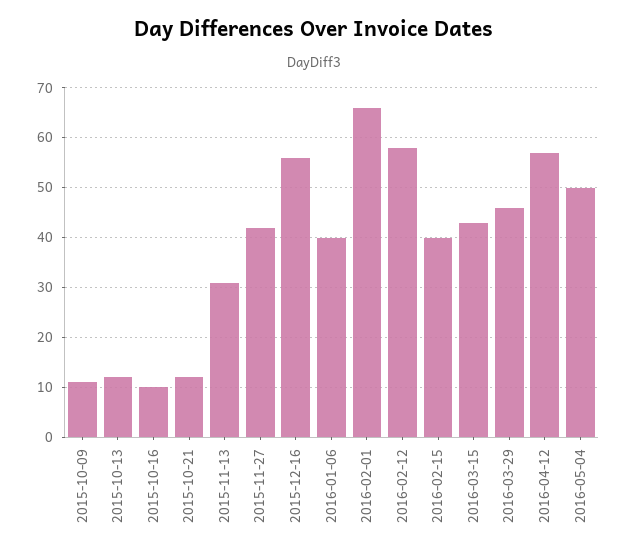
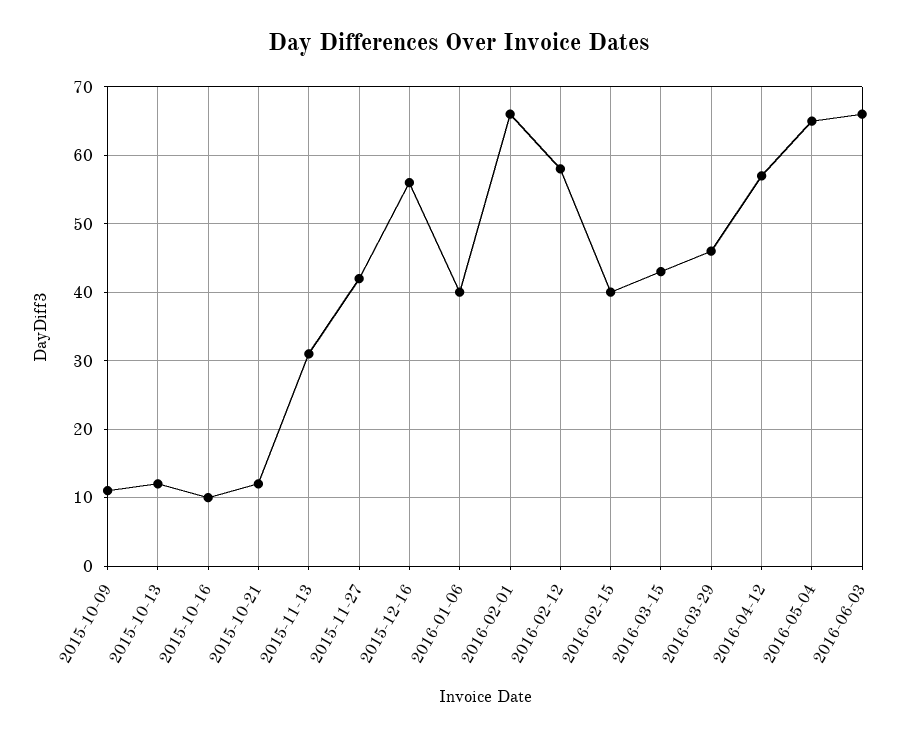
2016-05-04: 50 -> 65
2016-06-03: none -> 66

